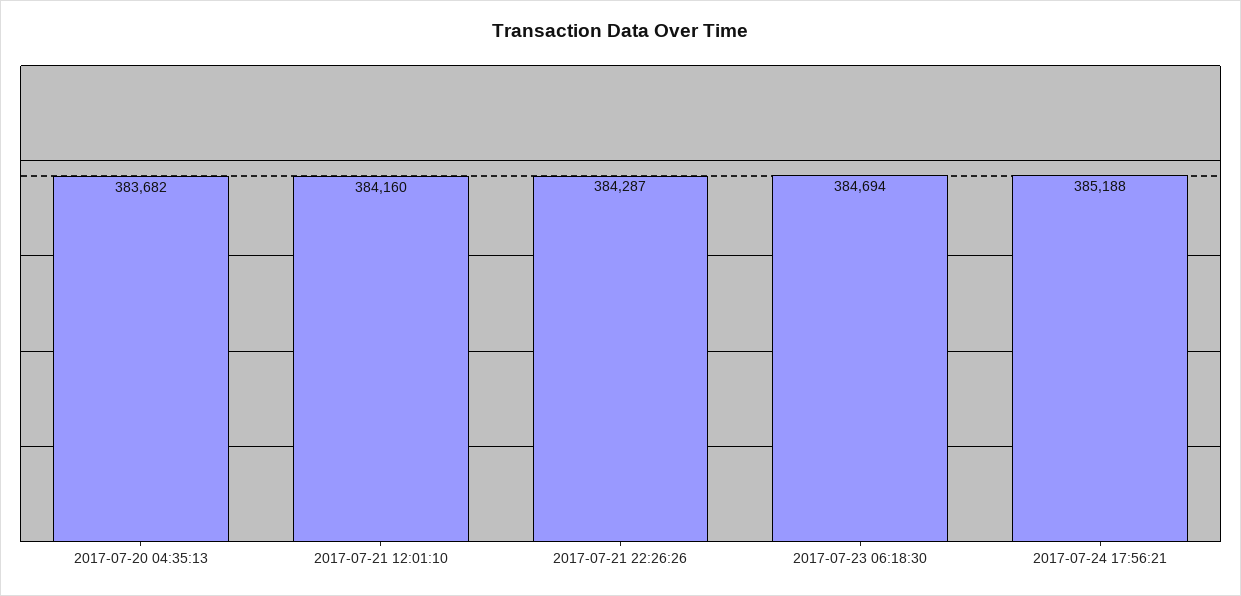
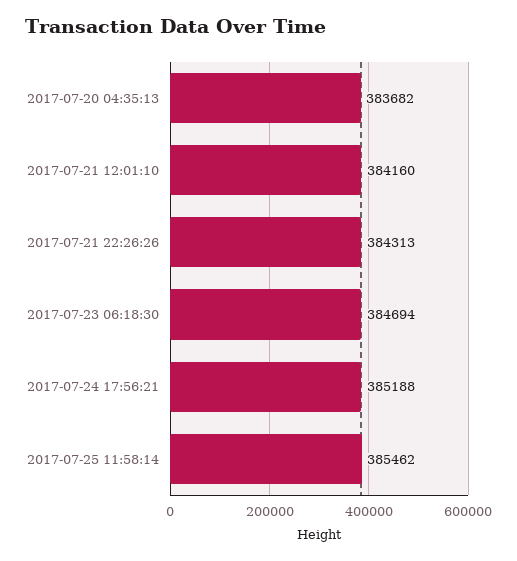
2017-07-21 22:26:26: 384287 -> 384313
2017-07-25 11:58:14: none -> 385462

